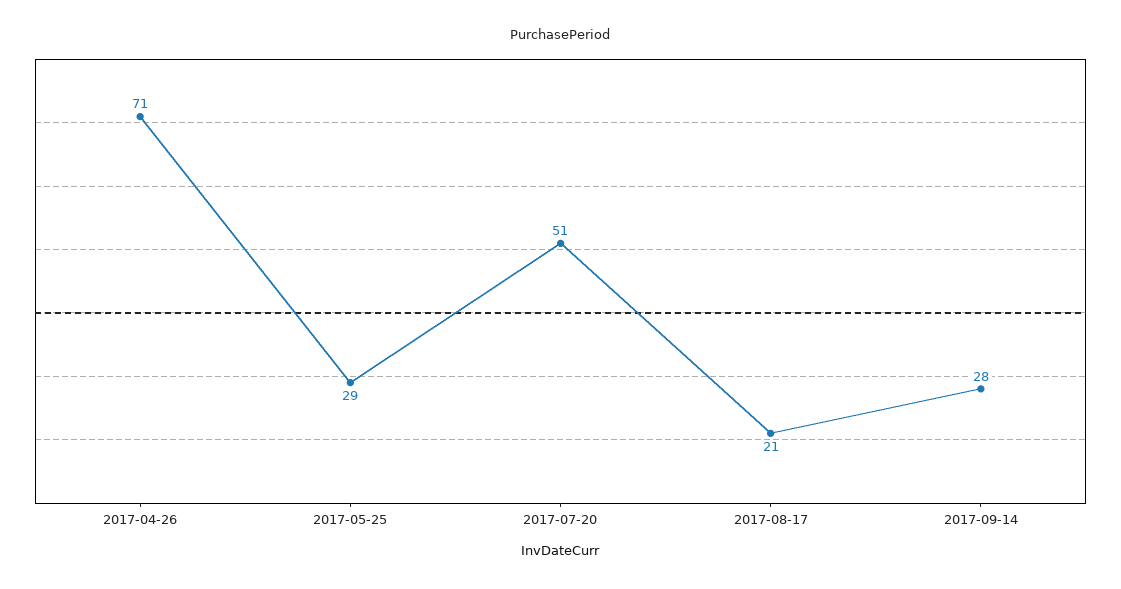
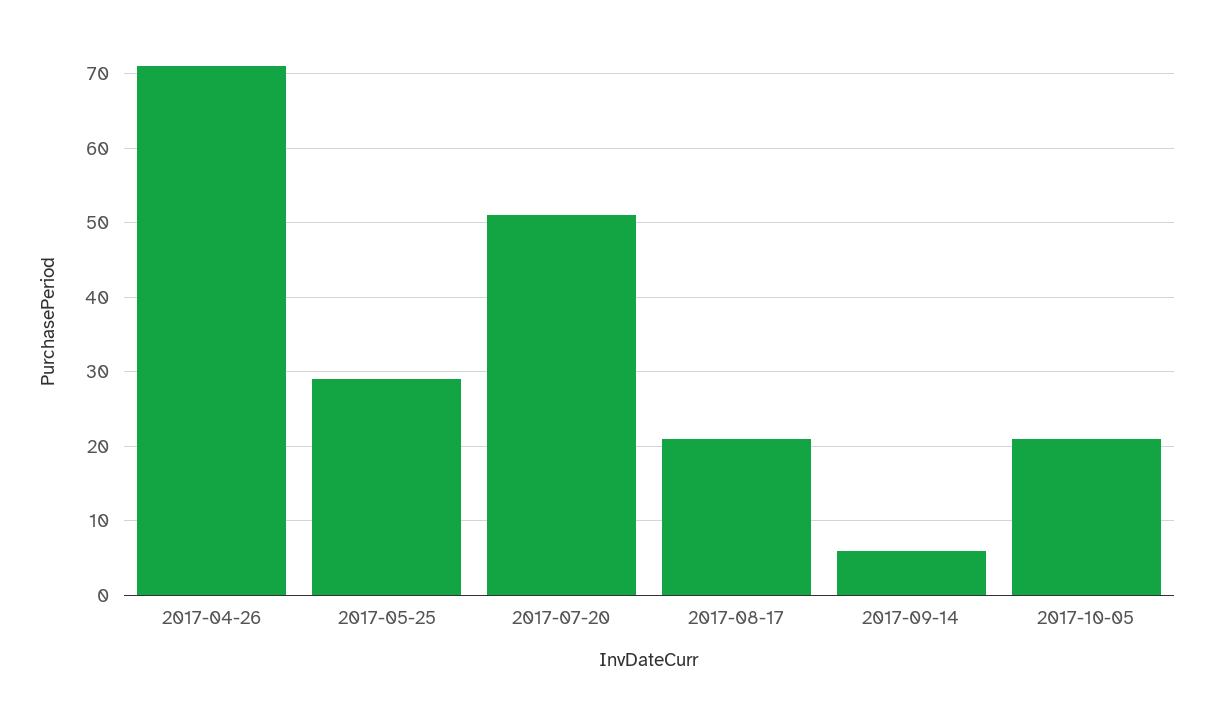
2017-09-14: 28 -> 6
2017-10-05: none -> 21

